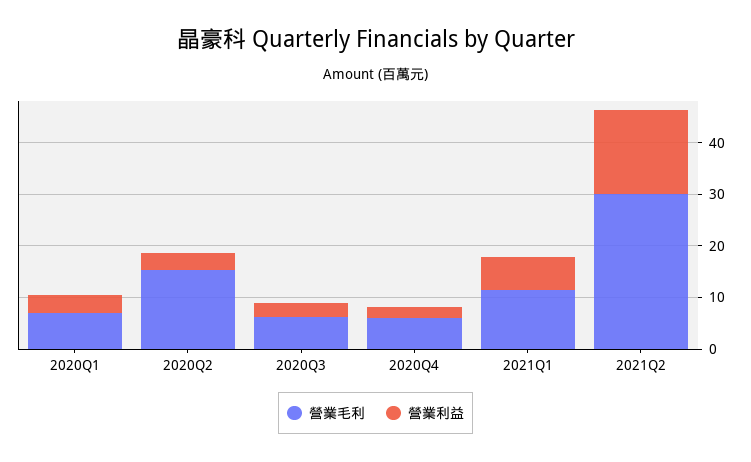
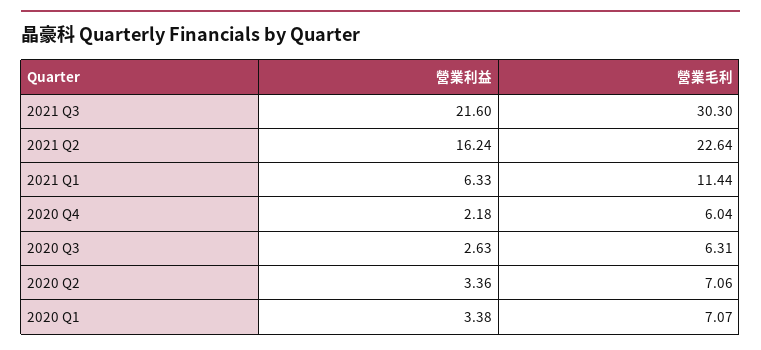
營業毛利, 2020Q2: 16 -> 7.06
營業毛利, 2021Q2: 30 -> 22.64
營業利益, 2021 Q3: none -> 21.6
營業毛利, 2021 Q3: none -> 30.3

